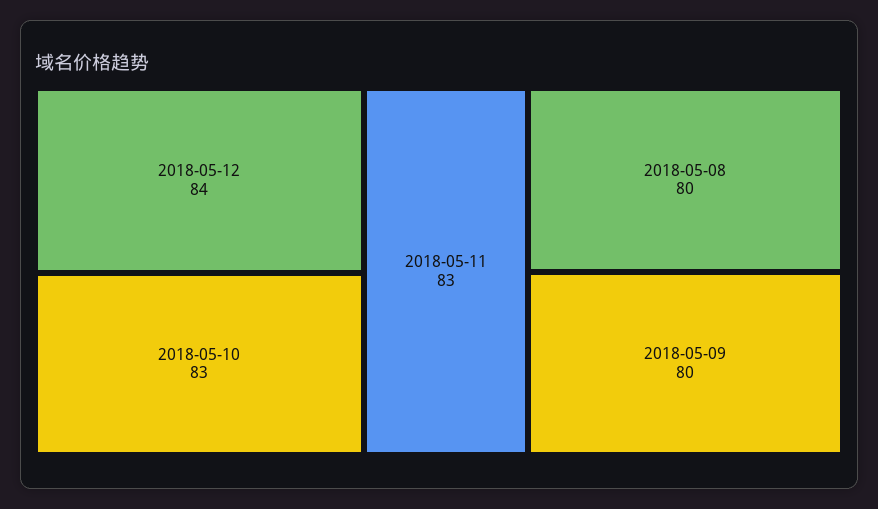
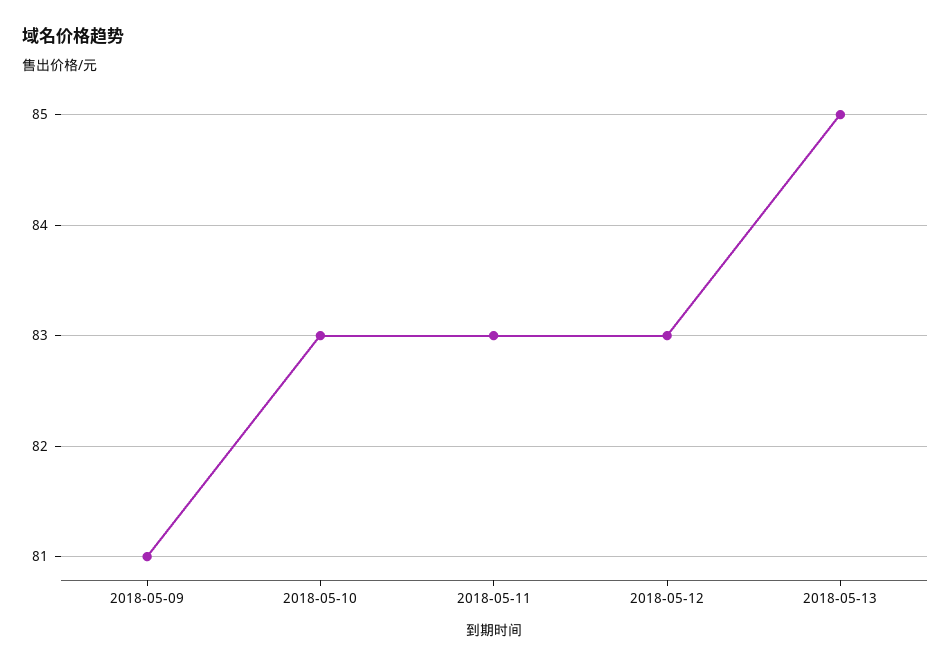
2018-05-12: 84 -> 83
2018-05-08: 80 -> none
2018-05-09: 80 -> 81
2018-05-13: none -> 85

